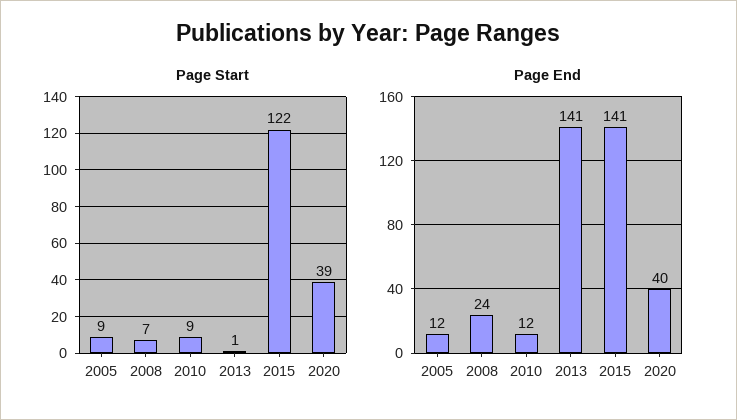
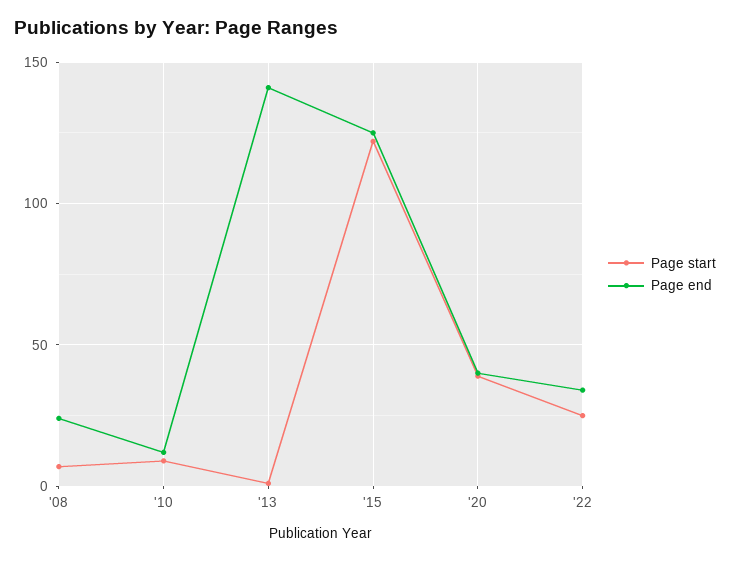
Page Start, 2005: 9 -> none
Page End, 2005: 12 -> none
Page End, 2015: 141 -> 125
Page Start, '22: none -> 25
Page End, '22: none -> 35

